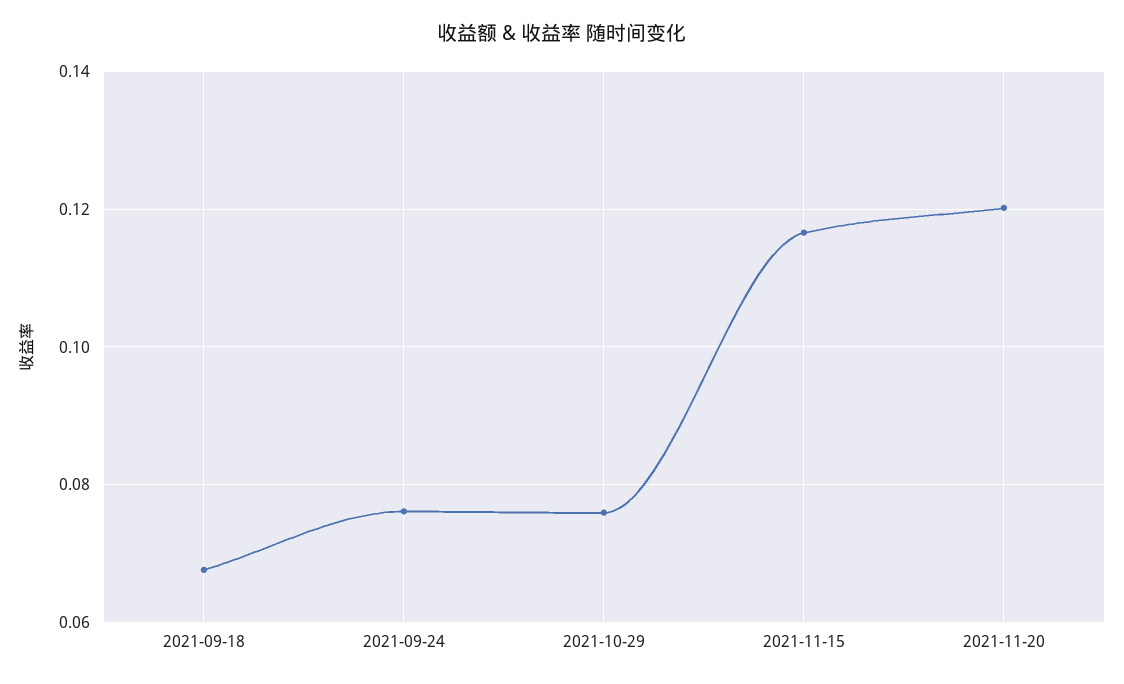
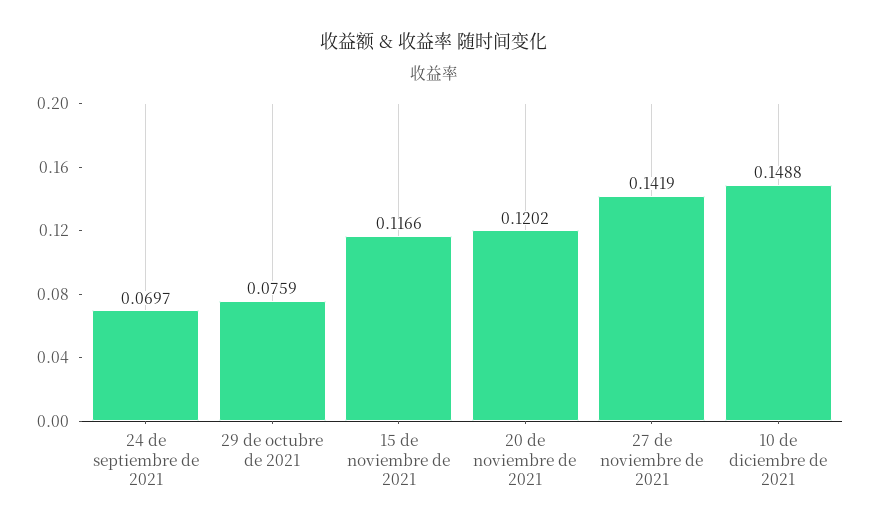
2021-09-18: 0.068 -> none
2021-09-24: 0.076 -> 0.0697
27 de noviembre de 2021: none -> 0.1419
10 de diciembre de 2021: none -> 0.1488

